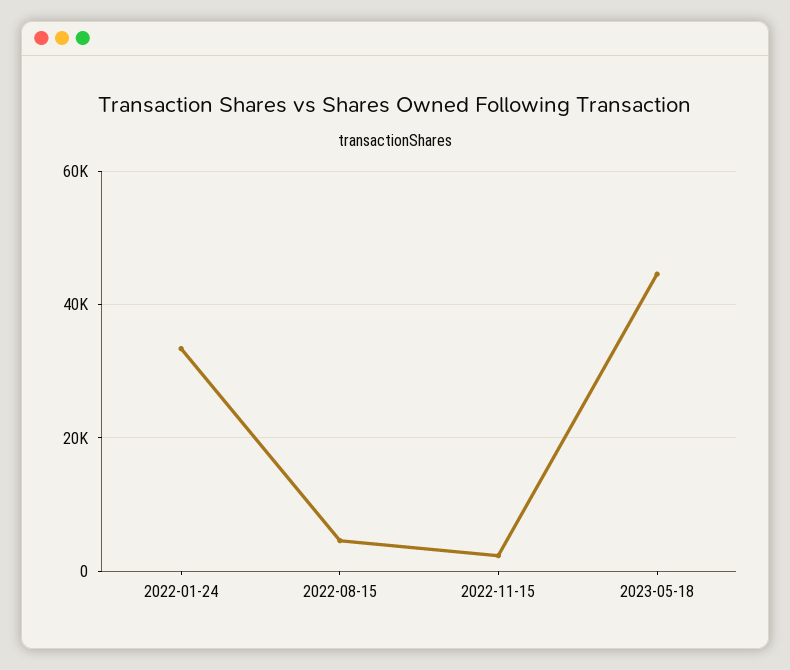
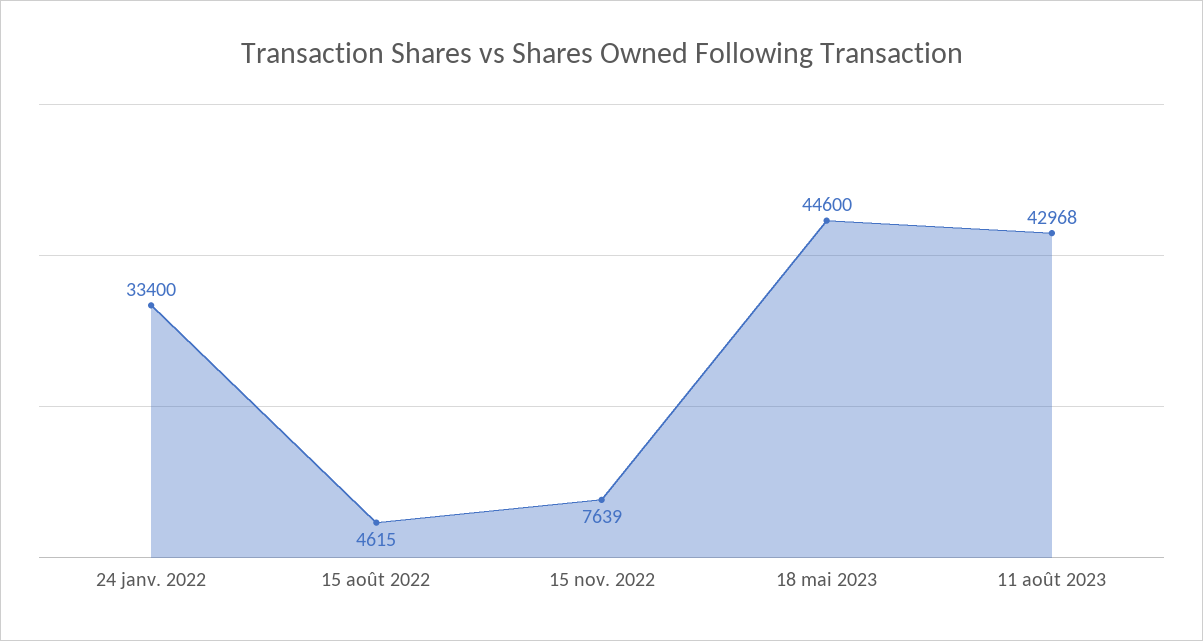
2022-11-15: 2000 -> 7639
11 août 2023: none -> 42968

